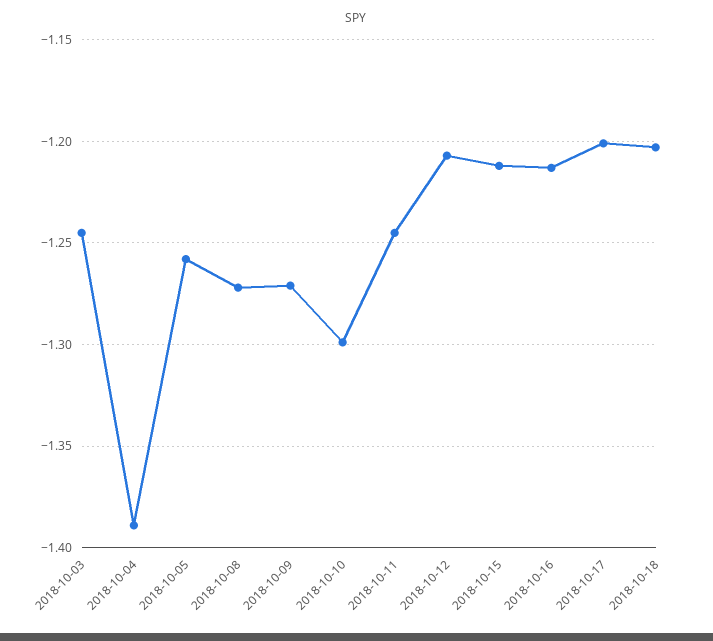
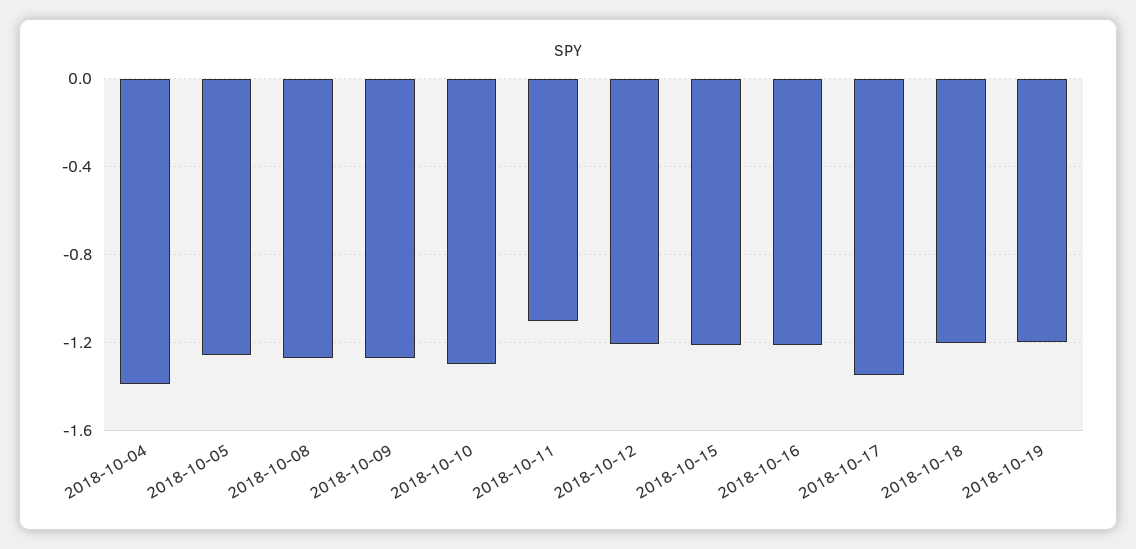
2018-10-03: -1.245 -> none
2018-10-11: -1.245 -> -1.1
2018-10-17: -1.2 -> -1.35
2018-10-19: none -> -1.2

